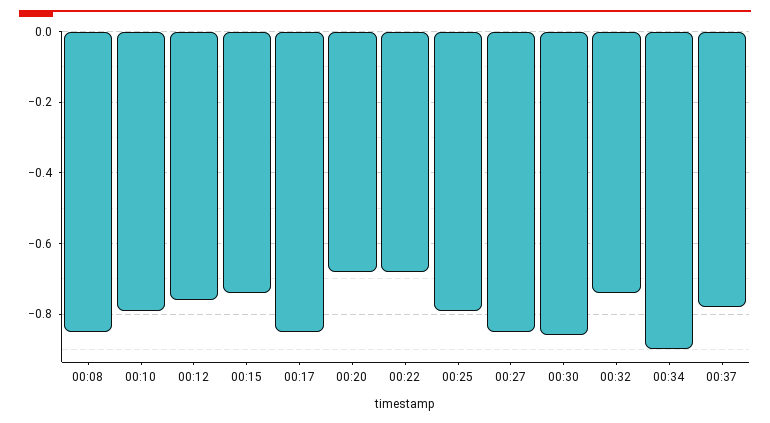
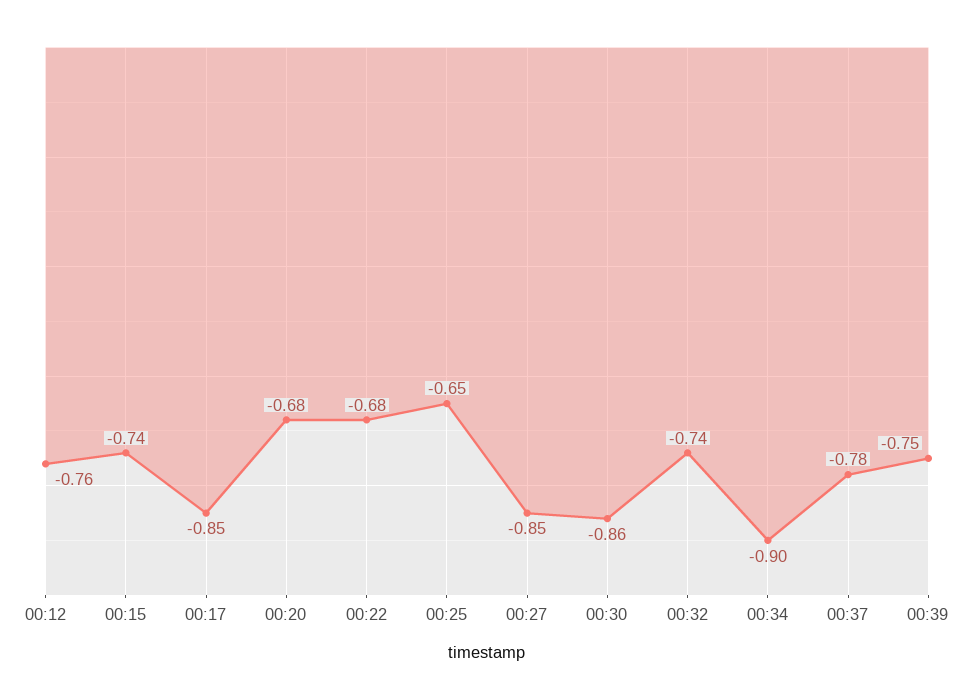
00:08: -0.85 -> none
00:10: -0.8 -> none
00:25: -0.8 -> -0.65
00:39: none -> -0.75

